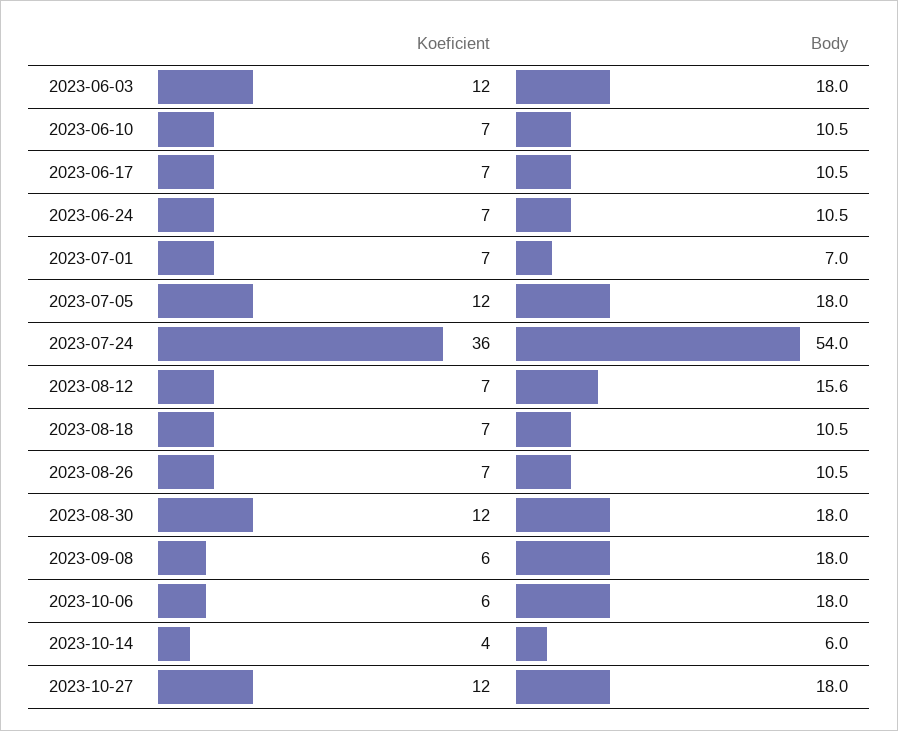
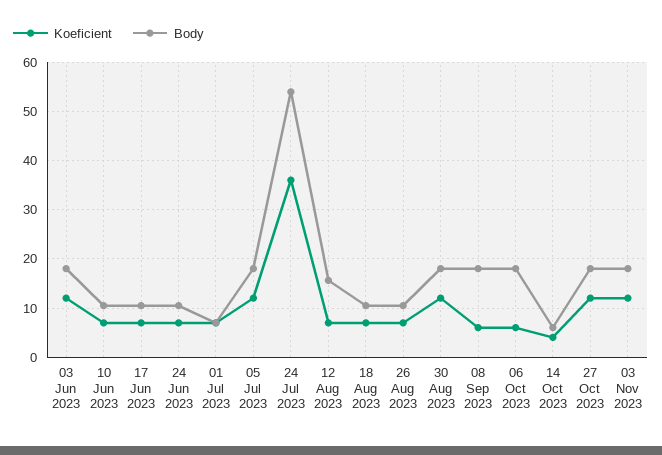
Koeficient, 03 Nov 2023: none -> 12
Body, 03 Nov 2023: none -> 18

